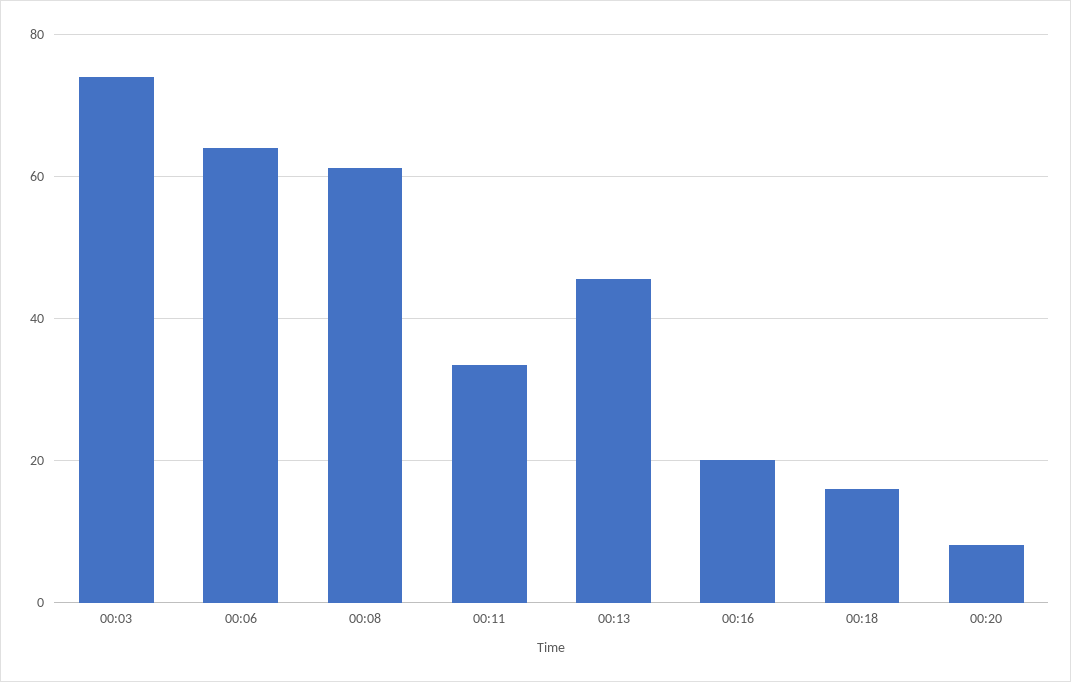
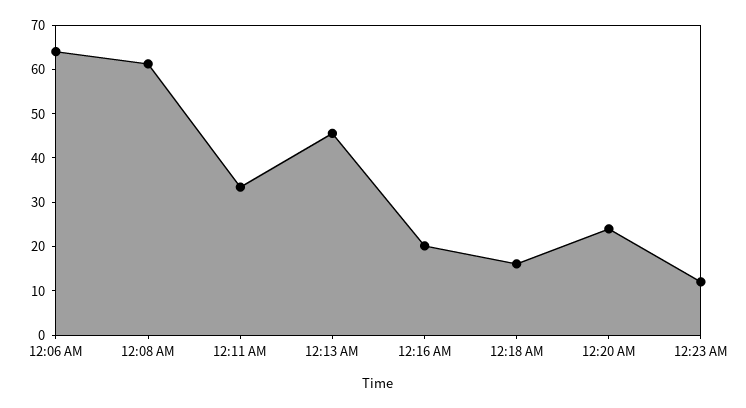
00:03: 74 -> none
00:20: 8 -> 24
12:23 AM: none -> 12

